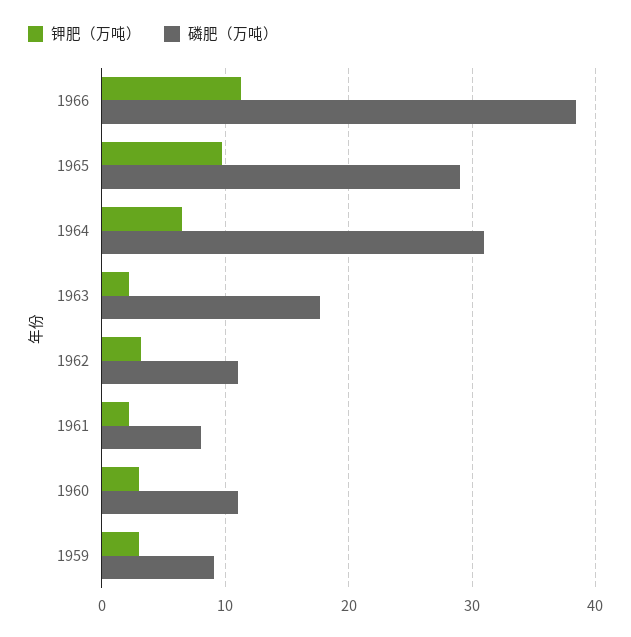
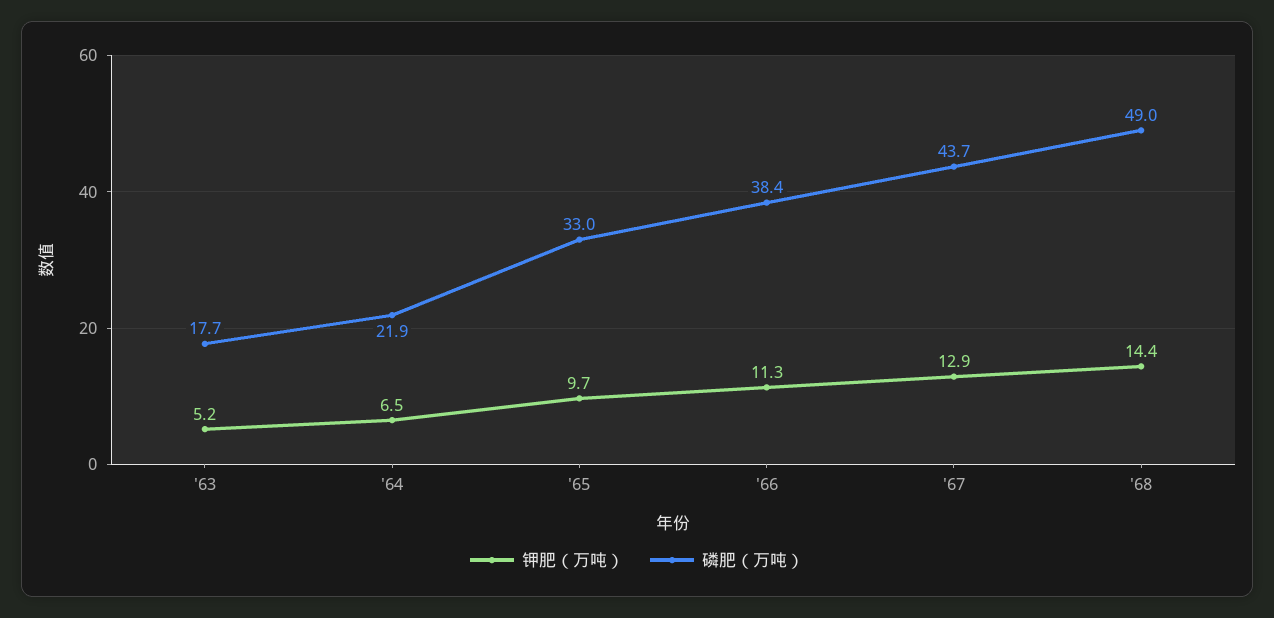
磷肥（万吨）, 1965: 29 -> 33
磷肥（万吨）, 1964: 31 -> 21.9
钾肥（万吨）, 1963: 2 -> 5.2
钾肥（万吨）, 1962: 3 -> none
磷肥（万吨）, 1962: 11 -> none
钾肥（万吨）, 1961: 2 -> none
磷肥（万吨）, 1961: 8 -> none
钾肥（万吨）, 1960: 3 -> none
磷肥（万吨）, 1960: 11 -> none
钾肥（万吨）, 1959: 3 -> none
磷肥（万吨）, 1959: 9 -> none
钾肥（万吨）, '67: none -> 12.9
磷肥（万吨）, '67: none -> 43.7
钾肥（万吨）, '68: none -> 14.4
磷肥（万吨）, '68: none -> 49

